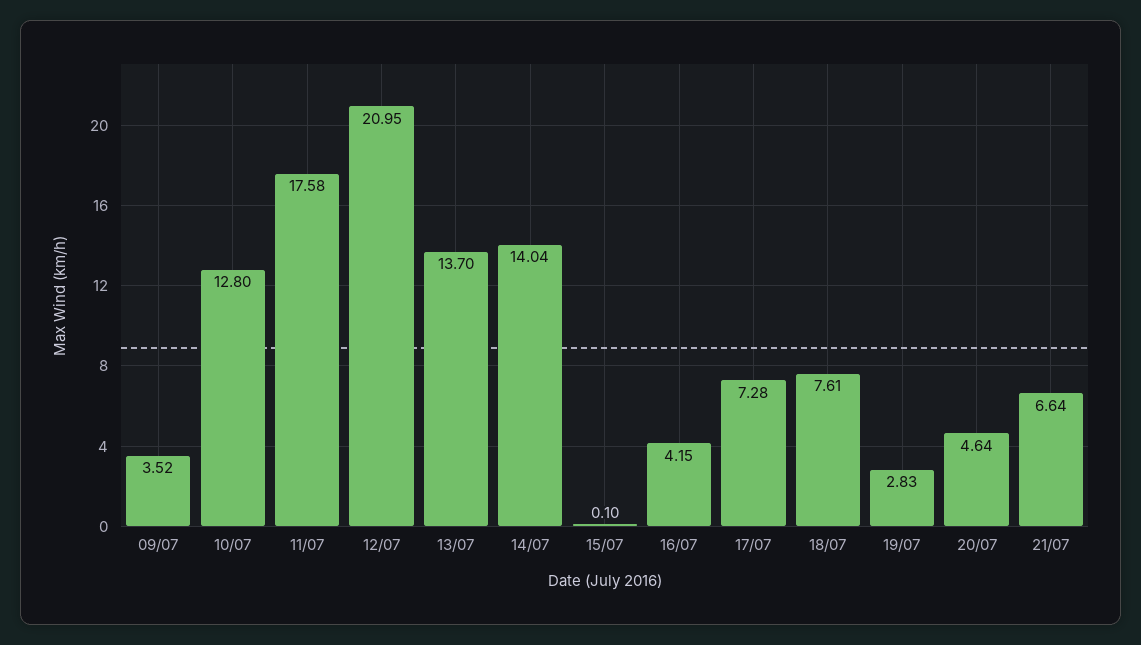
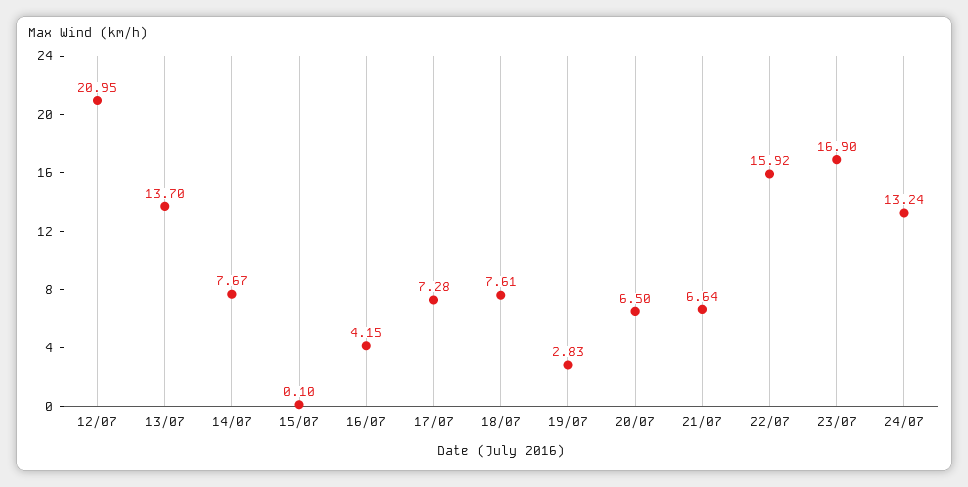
09/07: 3.52 -> none
10/07: 12.8 -> none
11/07: 17.58 -> none
14/07: 14.04 -> 7.67
20/07: 4.64 -> 6.5
22/07: none -> 15.92
23/07: none -> 16.9
24/07: none -> 13.24

